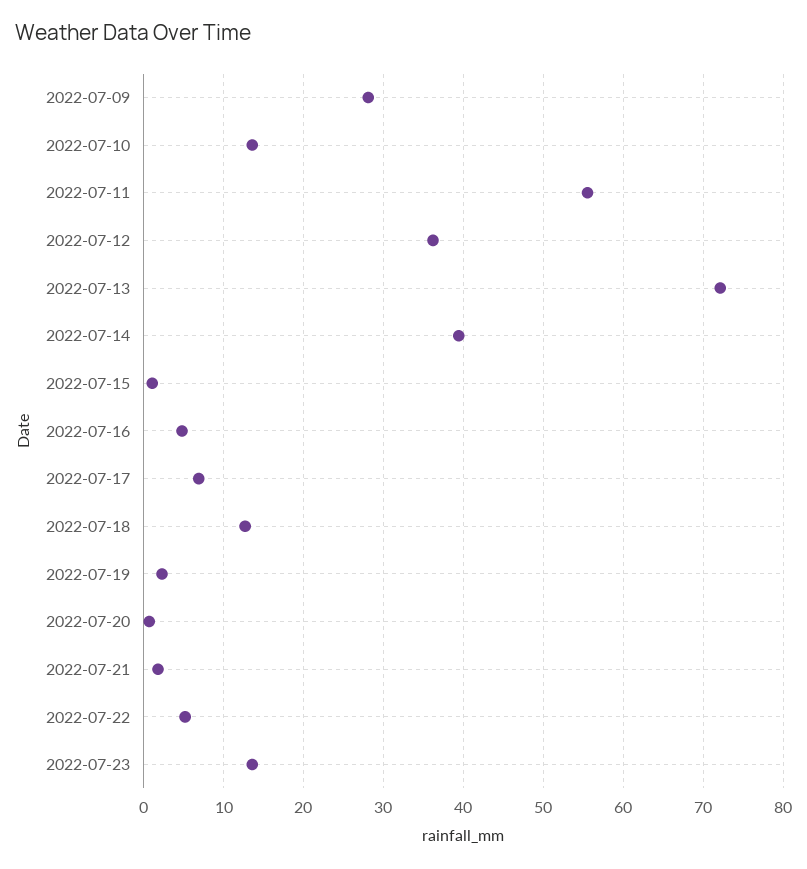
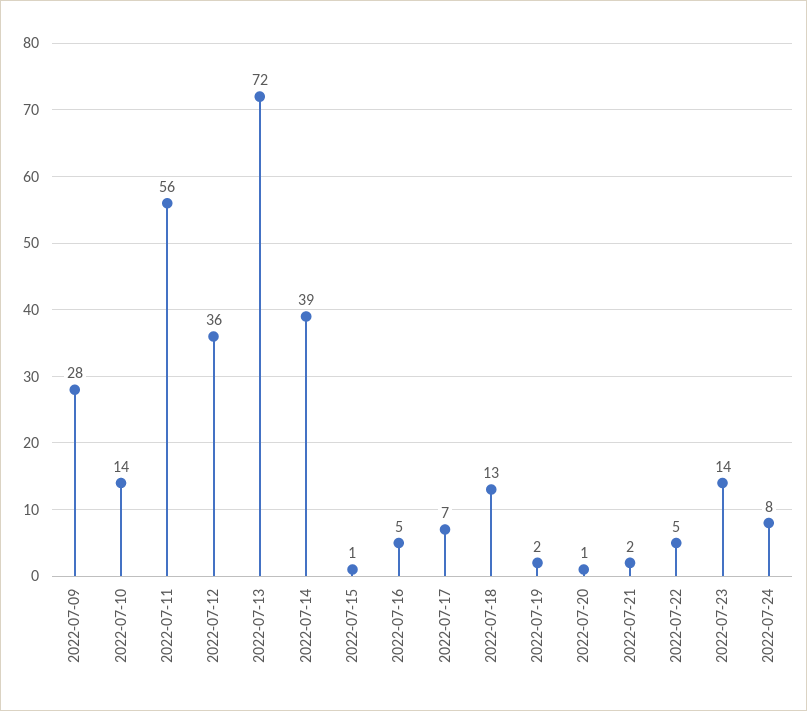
2022-07-24: none -> 8

